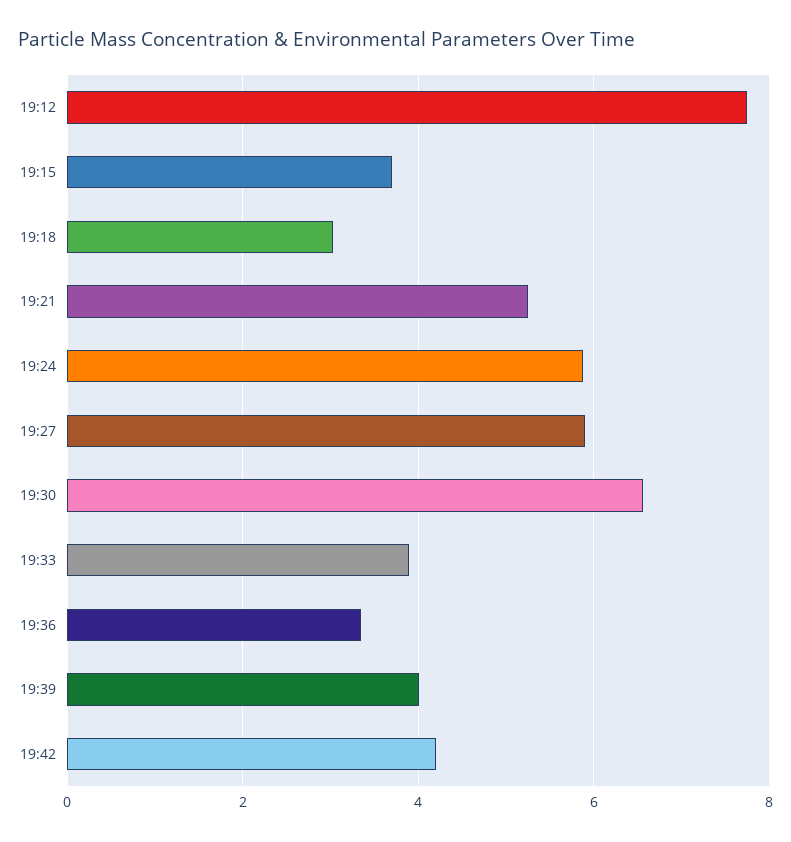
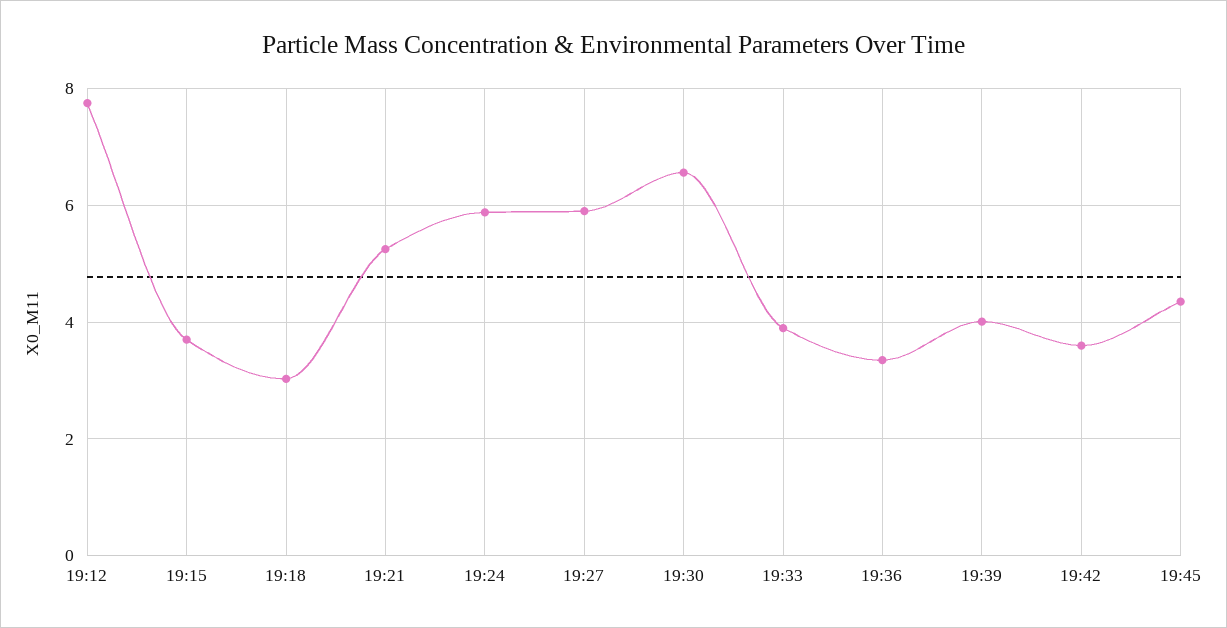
19:42: 4.2 -> 3.6
19:45: none -> 4.4

